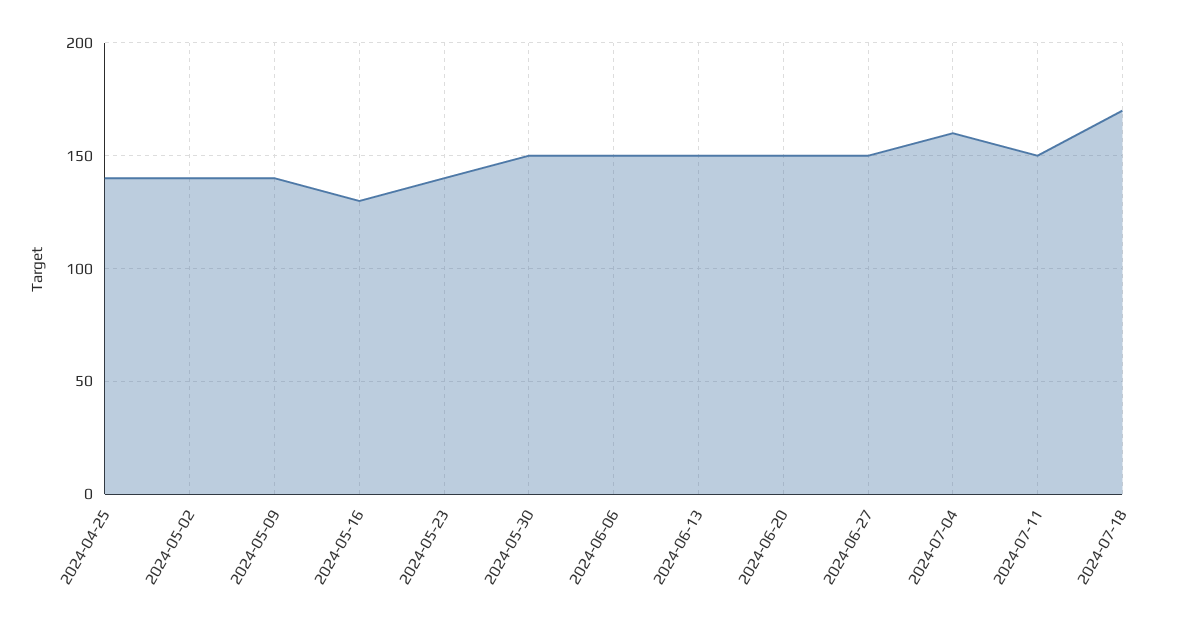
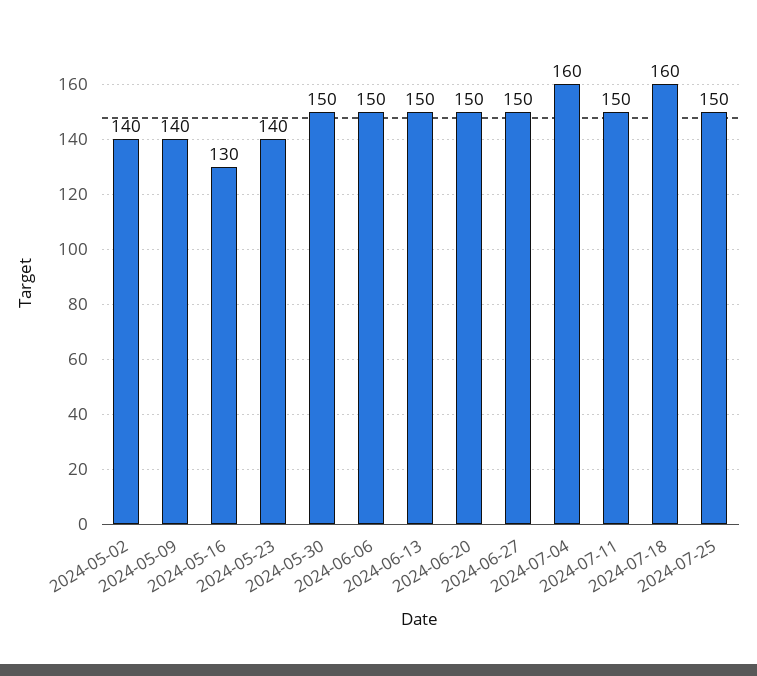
2024-04-25: 140 -> none
2024-07-18: 170 -> 160
2024-07-25: none -> 150

